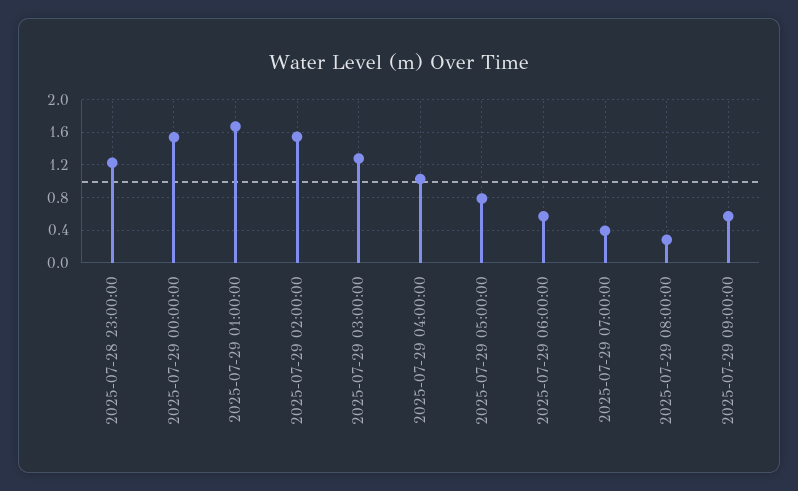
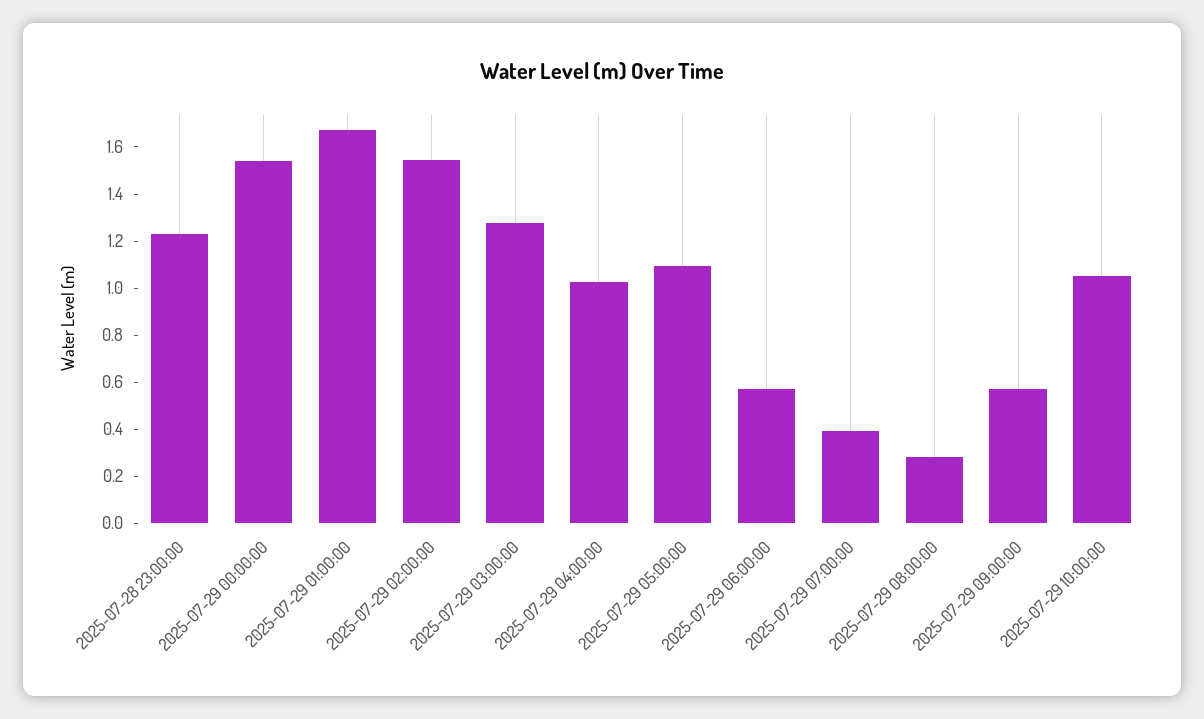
2025-07-29 05:00:00: 0.8 -> 1.1
2025-07-29 10:00:00: none -> 1.05

